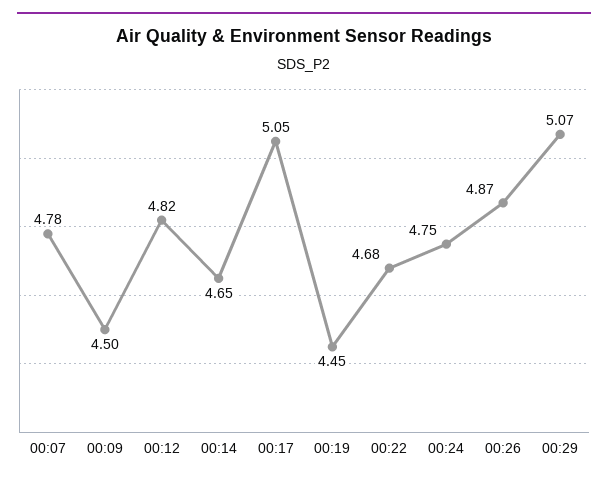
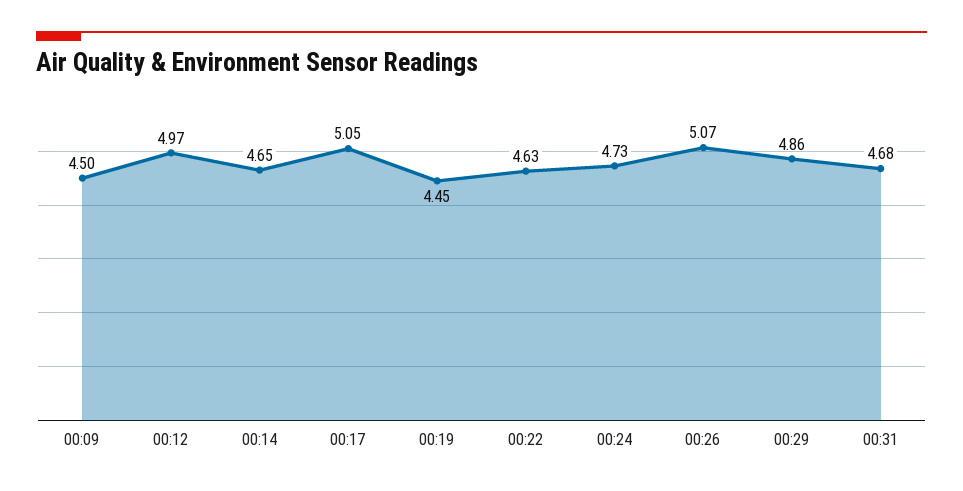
00:07: 4.78 -> none
00:12: 4.82 -> 4.97
00:22: 4.68 -> 4.63
00:24: 4.75 -> 4.73
00:26: 4.87 -> 5.07
00:29: 5.07 -> 4.86
00:31: none -> 4.68

